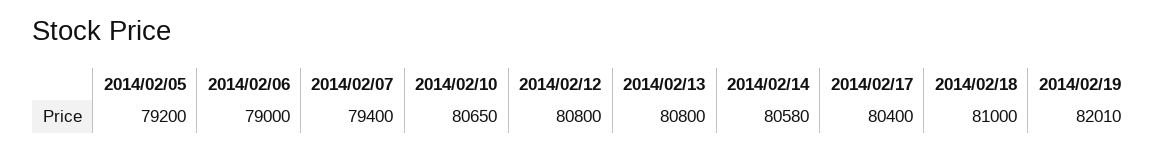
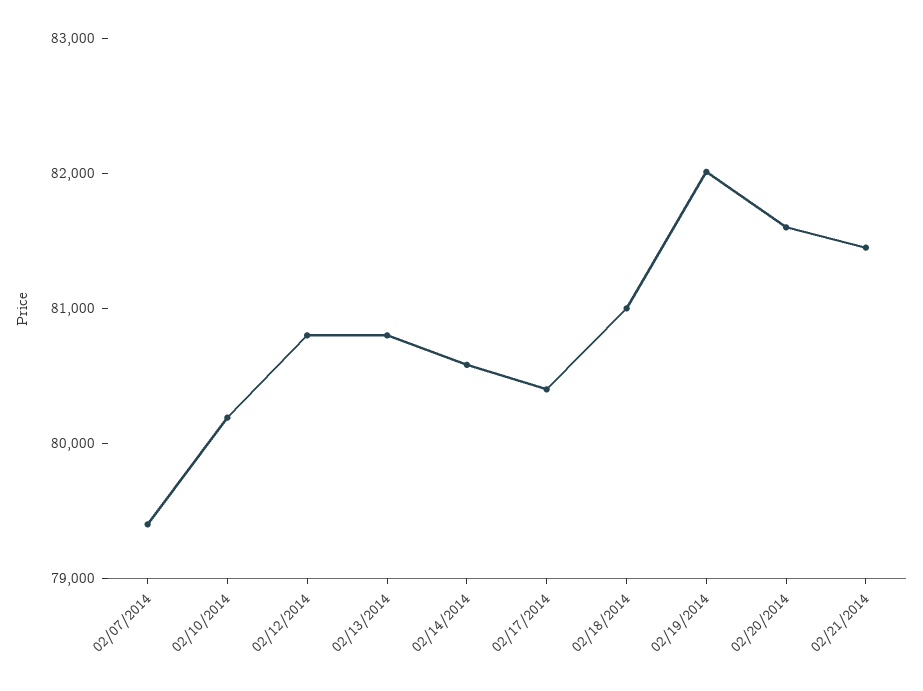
2014/02/05: 79200 -> none
2014/02/06: 79000 -> none
2014/02/10: 80650 -> 80200
02/20/2014: none -> 81600
02/21/2014: none -> 81400

